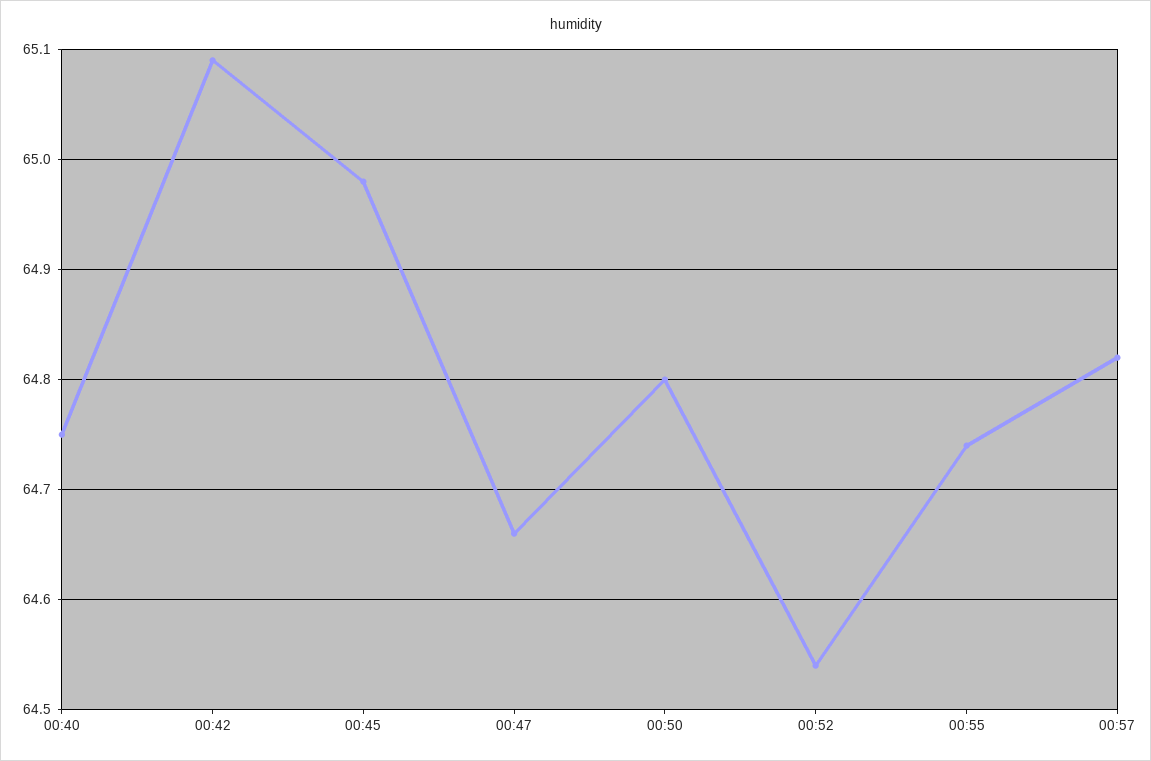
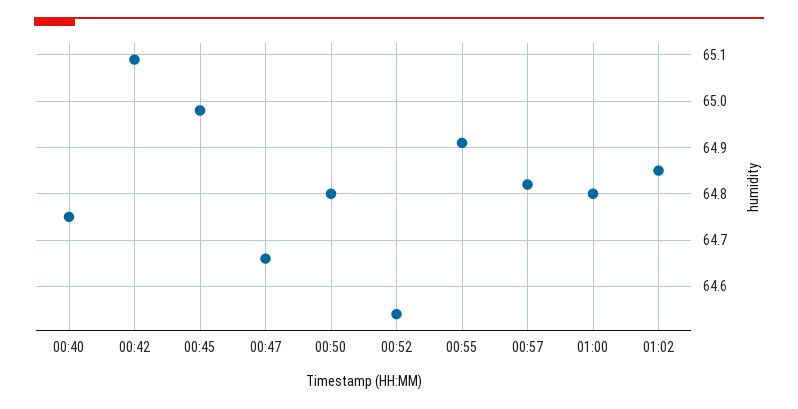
00:55: 64.74 -> 64.9
01:00: none -> 64.8
01:02: none -> 64.85

